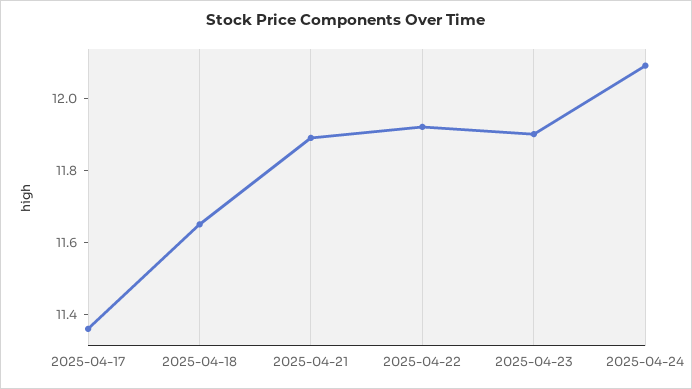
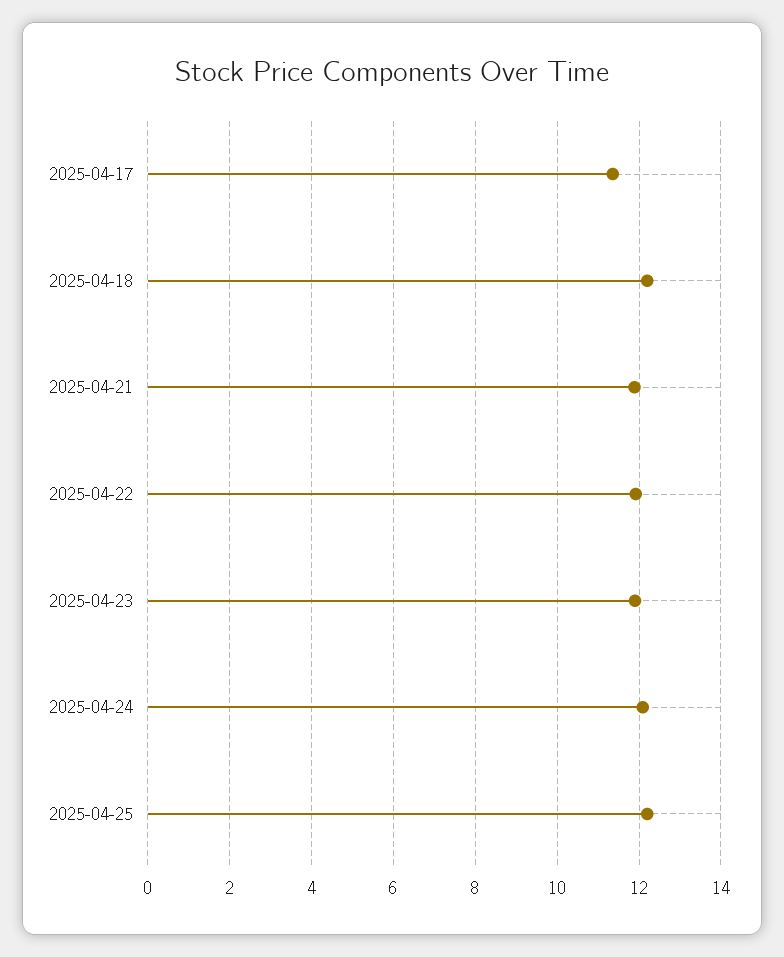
2025-04-18: 11.65 -> 12.2
2025-04-25: none -> 12.2

